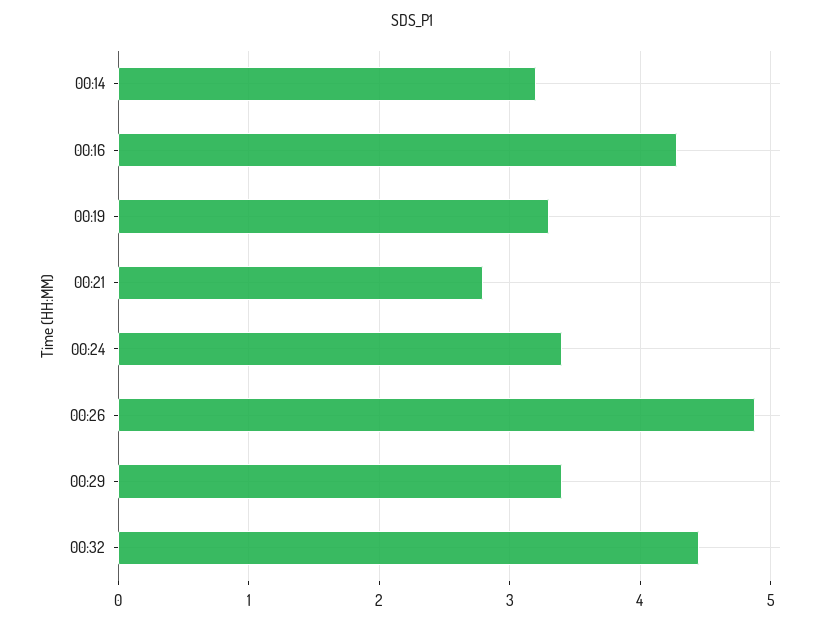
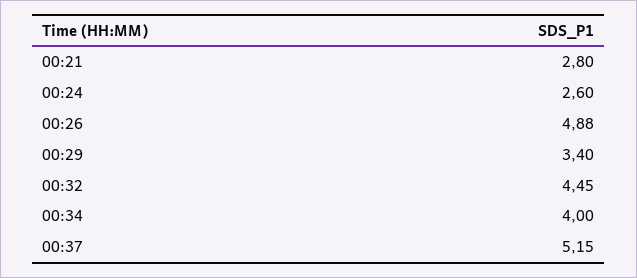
00:14: 3.2 -> none
00:16: 4.3 -> none
00:19: 3.3 -> none
00:24: 3.4 -> 2.6
00:34: none -> 4
00:37: none -> 5.15

